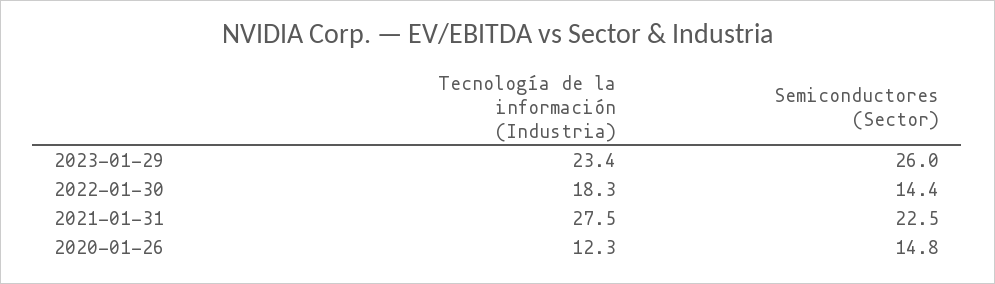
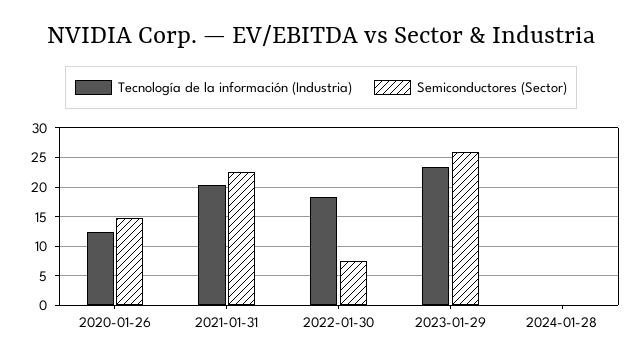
Semiconductores (Sector), 2022-01-30: 14.4 -> 7.5
Tecnología de la información (Industria), 2021-01-31: 27.5 -> 20
Tecnología de la información (Industria), 2024-01-28: none -> 0
Semiconductores (Sector), 2024-01-28: none -> 0

